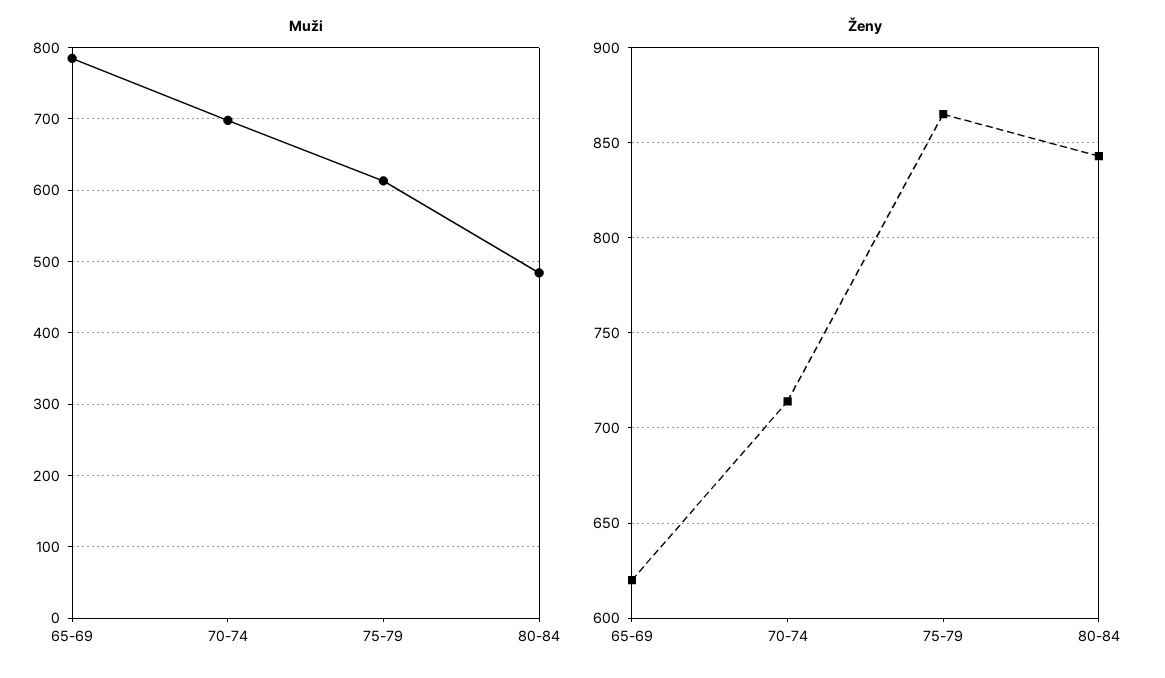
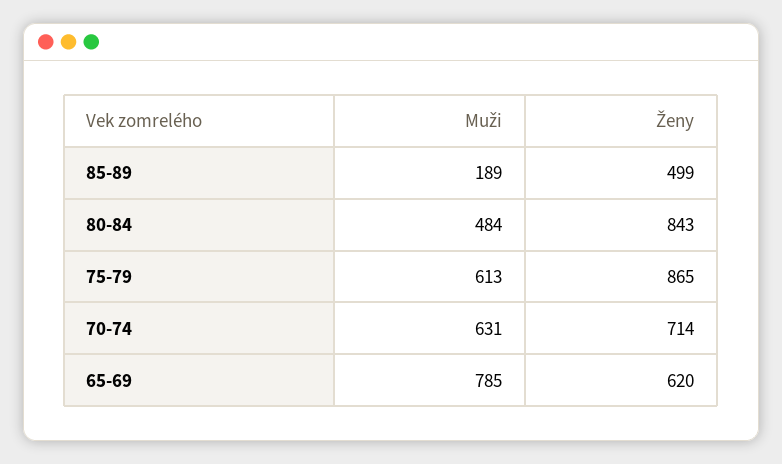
Muži, 70-74: 700 -> 631
Muži, 85-89: none -> 189
Ženy, 85-89: none -> 499

